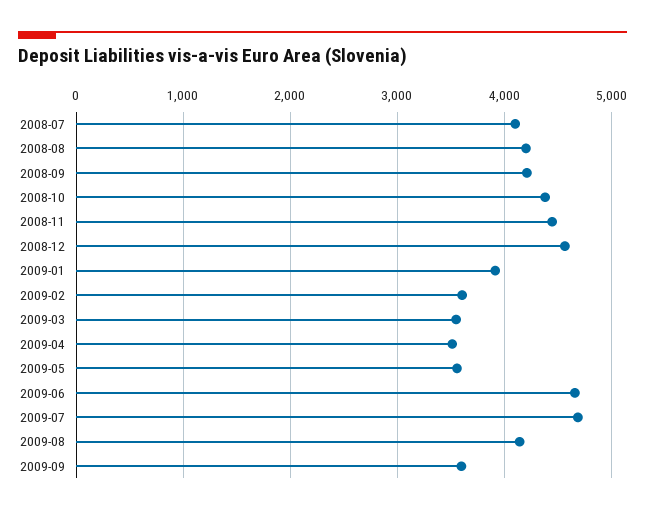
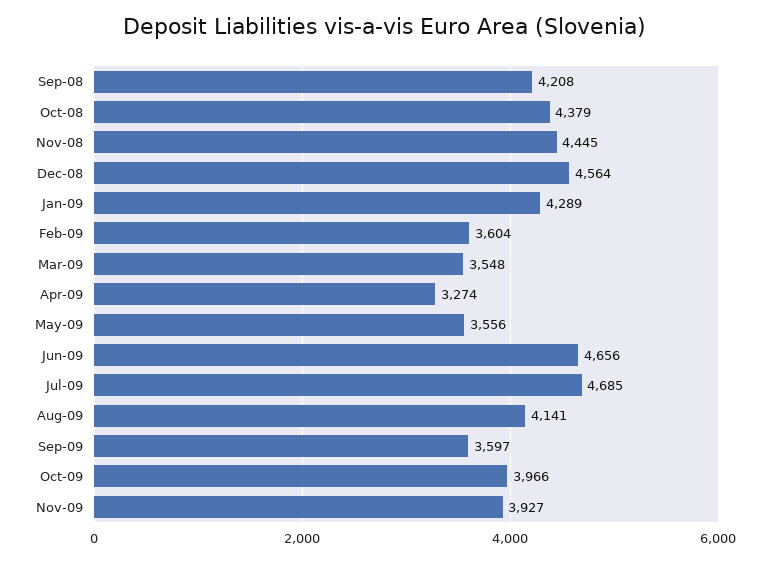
2008-07: 4100 -> none
2008-08: 4200 -> none
2009-01: 3900 -> 4289
2009-04: 3500 -> 3274
Oct-09: none -> 3966
Nov-09: none -> 3927

